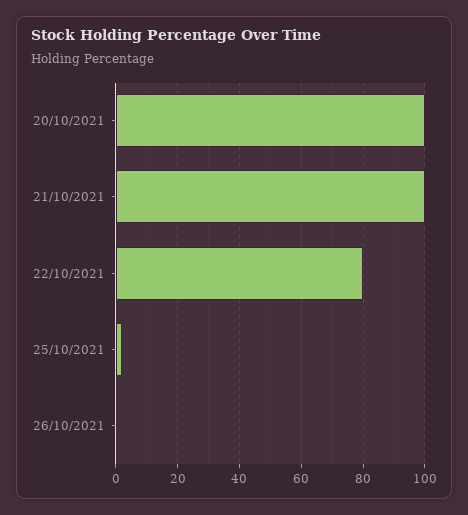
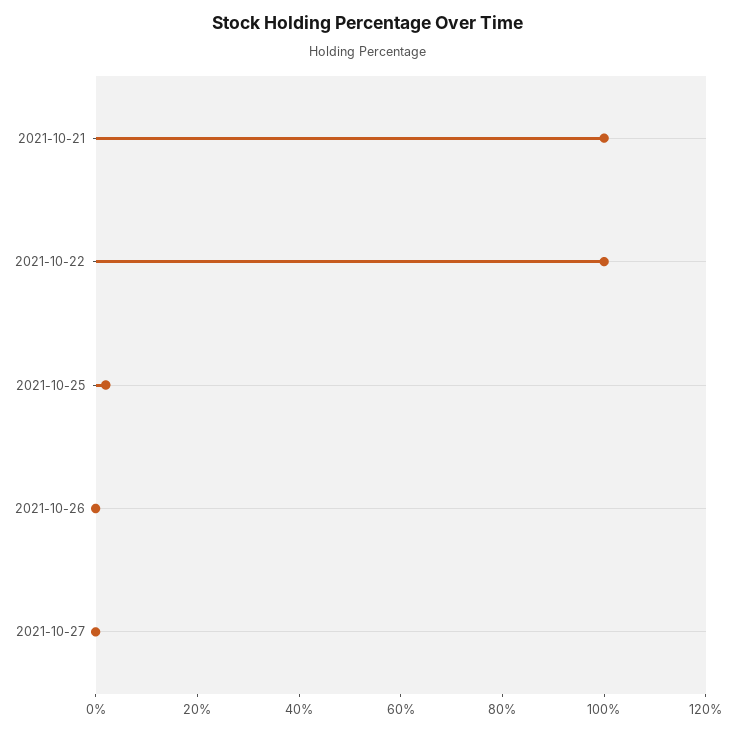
20/10/2021: 100 -> none
22/10/2021: 80 -> 100
2021-10-27: none -> 0

